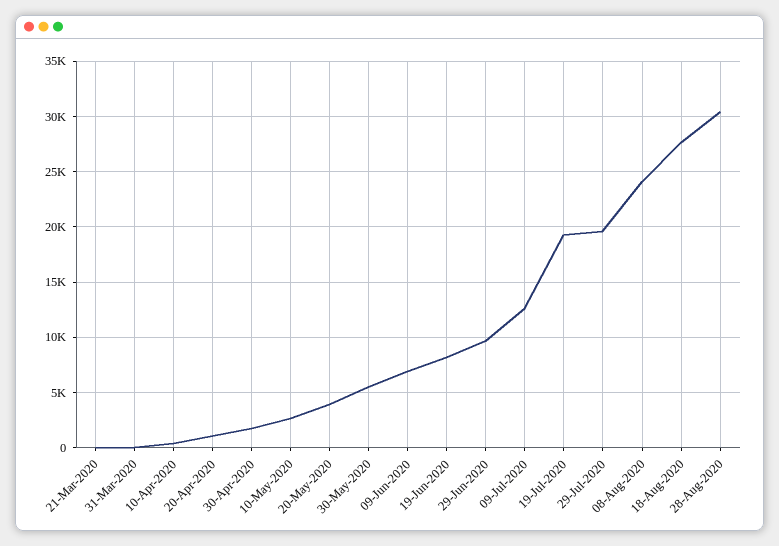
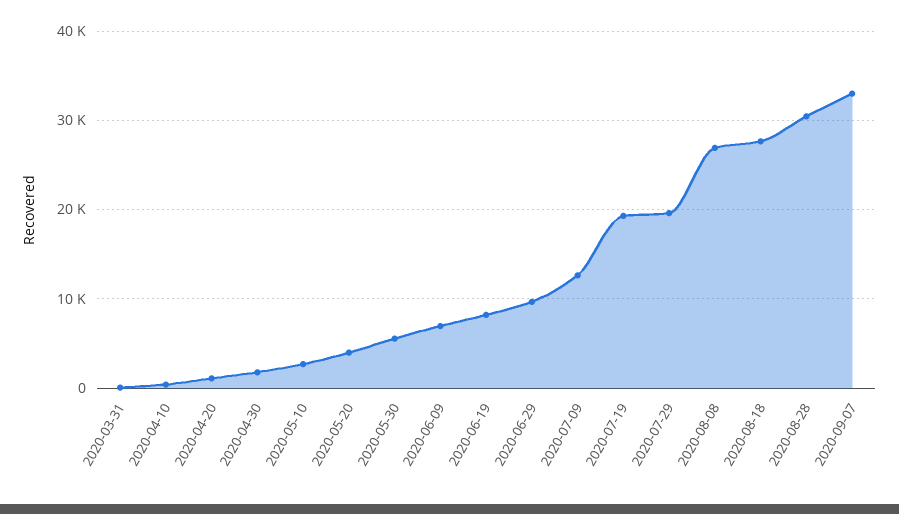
21-Mar-2020: 0 -> none
08-Aug-2020: 24000 -> 27000
2020-09-07: none -> 33000

